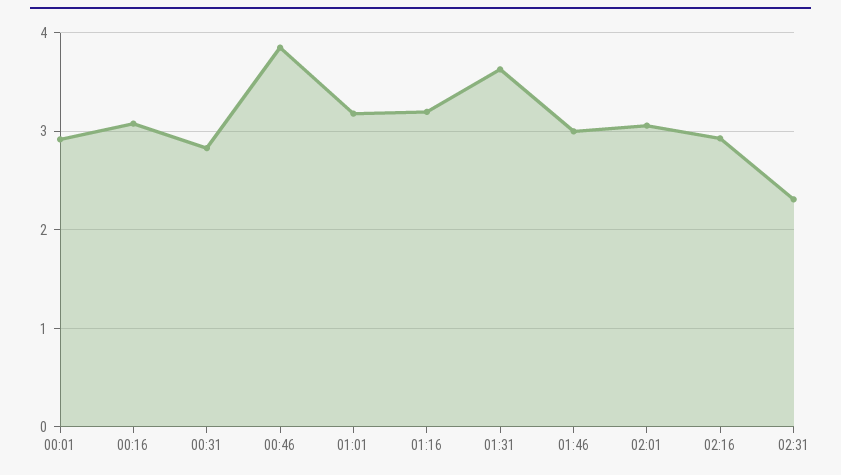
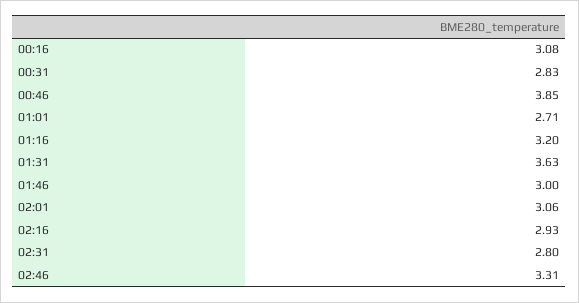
00:01: 2.9 -> none
01:01: 3.2 -> 2.71
02:31: 2.3 -> 2.8
02:46: none -> 3.31

